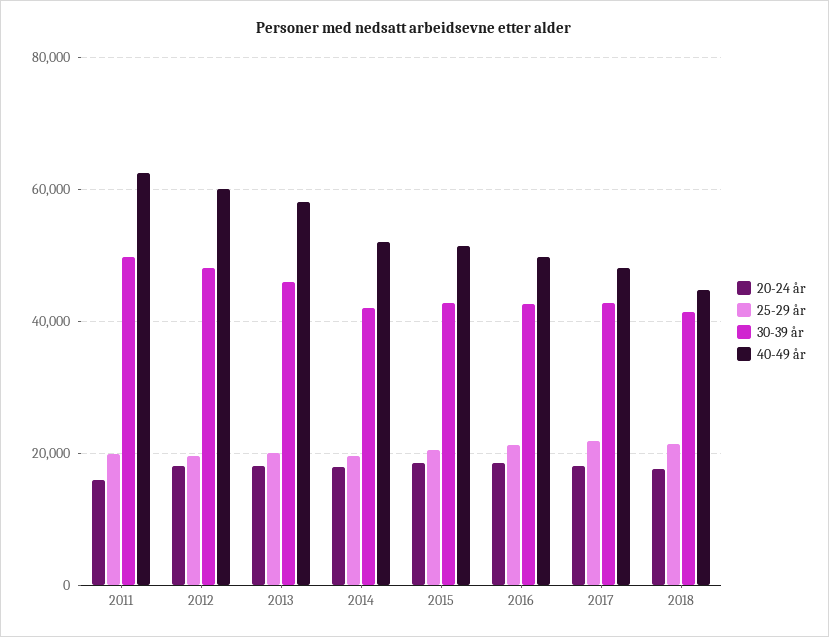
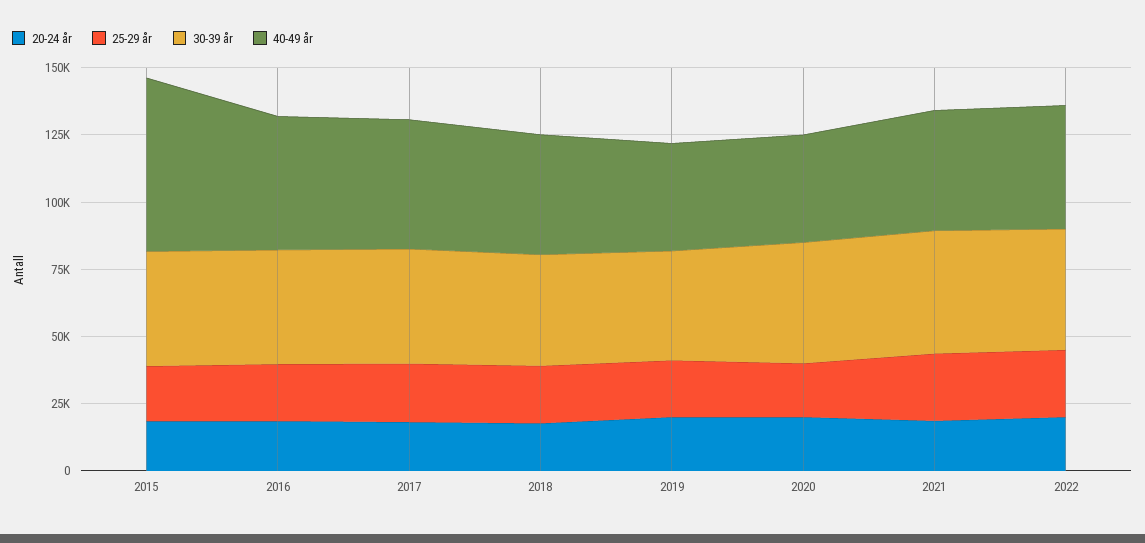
20-24 år, 2011: 16000 -> none
25-29 år, 2011: 20000 -> none
30-39 år, 2011: 50000 -> none
40-49 år, 2011: 62000 -> none
20-24 år, 2012: 18000 -> none
25-29 år, 2012: 20000 -> none
30-39 år, 2012: 48000 -> none
40-49 år, 2012: 60000 -> none
20-24 år, 2013: 18000 -> none
25-29 år, 2013: 20000 -> none
30-39 år, 2013: 46000 -> none
40-49 år, 2013: 58000 -> none
20-24 år, 2014: 18000 -> none
25-29 år, 2014: 20000 -> none
30-39 år, 2014: 42000 -> none
40-49 år, 2014: 52000 -> none
40-49 år, 2015: 52000 -> 65000
20-24 år, 2019: none -> 20000
25-29 år, 2019: none -> 20000
30-39 år, 2019: none -> 40000
40-49 år, 2019: none -> 40000
20-24 år, 2020: none -> 20000
25-29 år, 2020: none -> 20000
30-39 år, 2020: none -> 45000
40-49 år, 2020: none -> 40000
20-24 år, 2021: none -> 20000
25-29 år, 2021: none -> 25000
30-39 år, 2021: none -> 45000
40-49 år, 2021: none -> 45000
20-24 år, 2022: none -> 20000
25-29 år, 2022: none -> 25000
30-39 år, 2022: none -> 45000
40-49 år, 2022: none -> 45000

